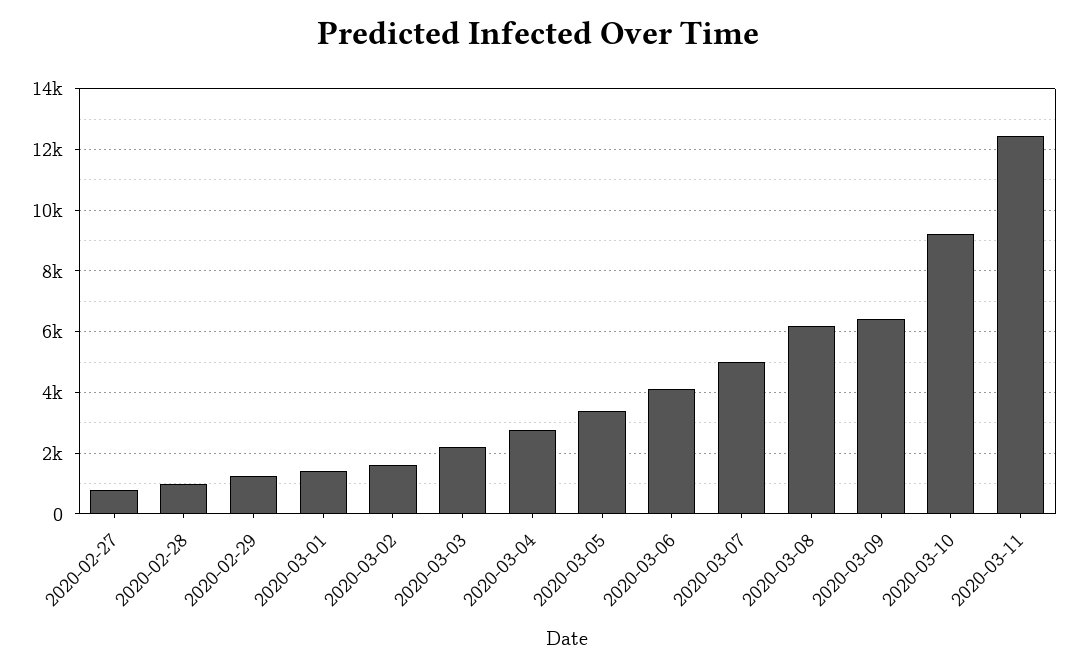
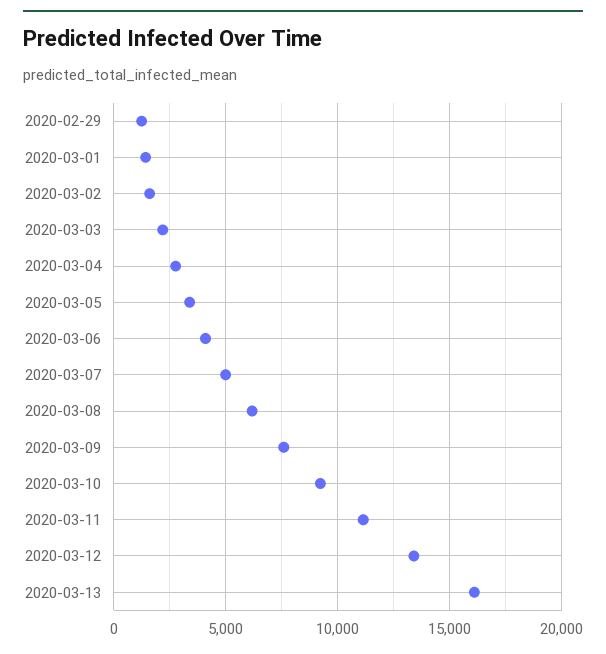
2020-02-27: 800 -> none
2020-02-28: 1000 -> none
2020-03-09: 6400 -> 7500
2020-03-11: 12400 -> 11000
2020-03-12: none -> 13500
2020-03-13: none -> 16000

